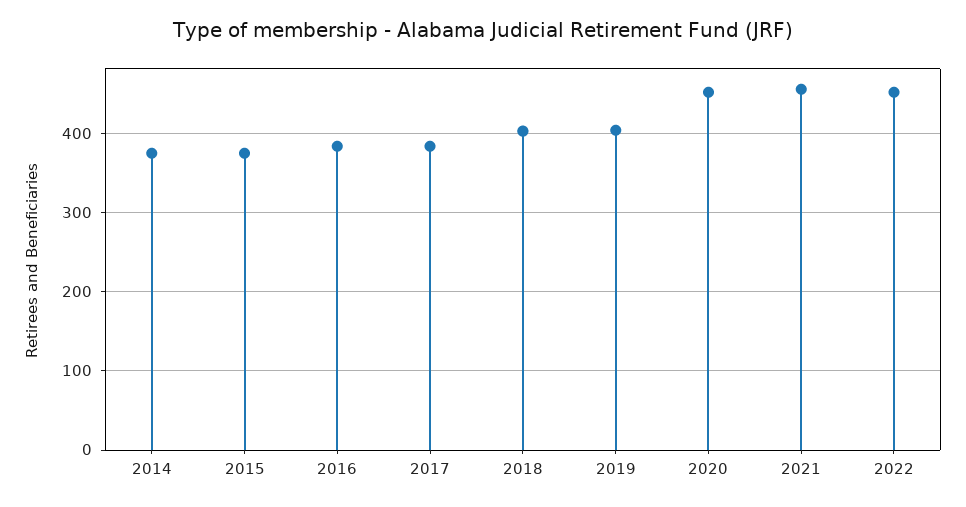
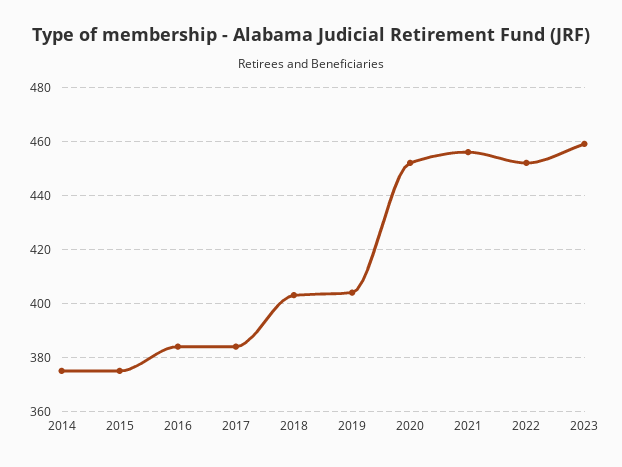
2023: none -> 460

